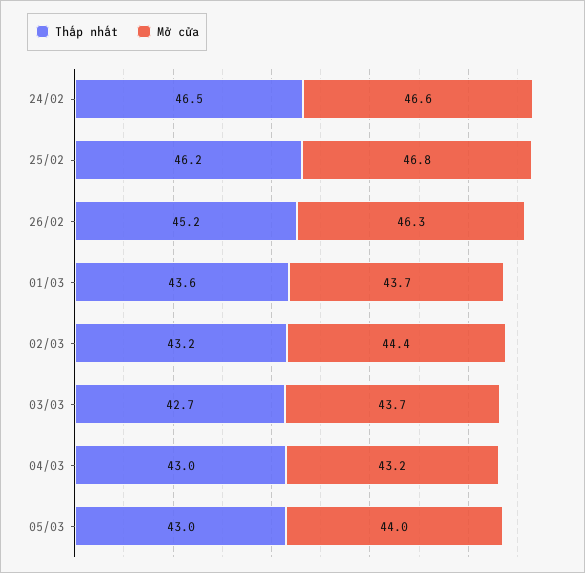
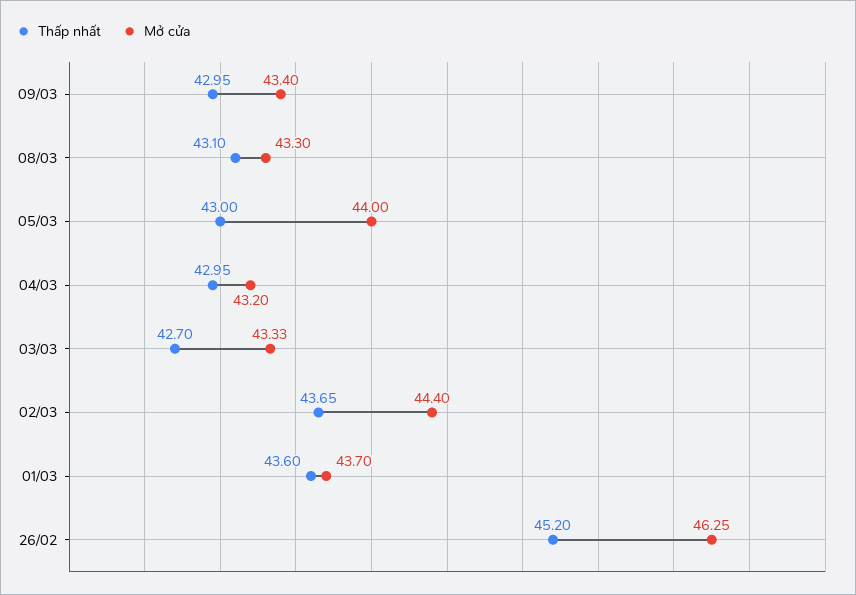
Thấp nhất, 24/02: 46.5 -> none
Mở cửa, 24/02: 46.6 -> none
Thấp nhất, 25/02: 46.2 -> none
Mở cửa, 25/02: 46.8 -> none
Thấp nhất, 02/03: 43.2 -> 43.65
Mở cửa, 03/03: 43.7 -> 43.33
Thấp nhất, 09/03: none -> 42.95
Mở cửa, 09/03: none -> 43.4
Thấp nhất, 08/03: none -> 43.1
Mở cửa, 08/03: none -> 43.3

